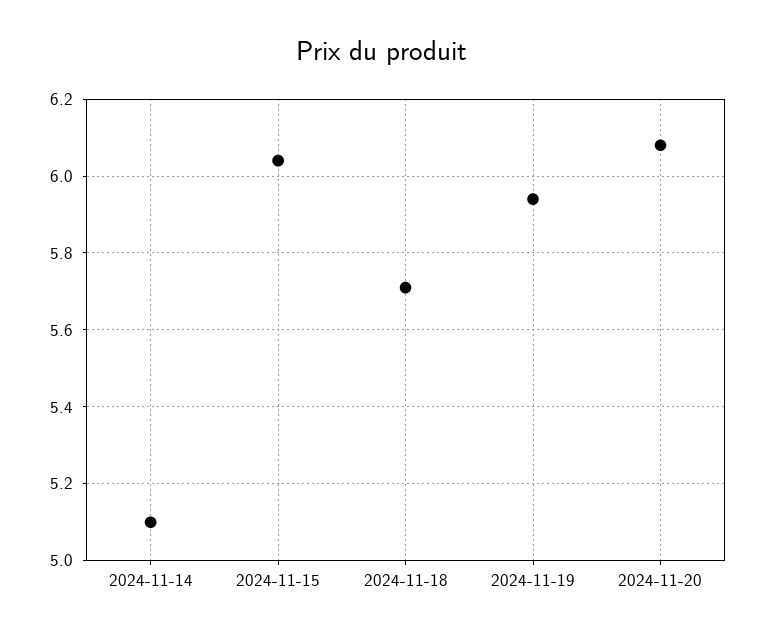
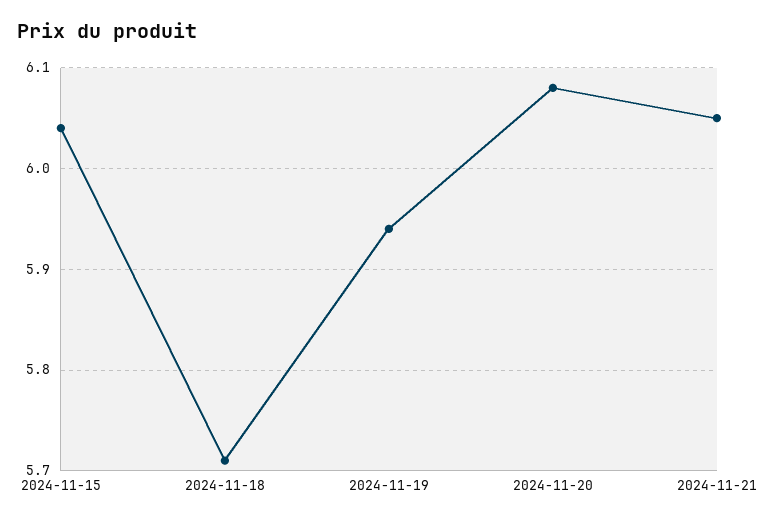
2024-11-14: 5.1 -> none
2024-11-21: none -> 6.05

